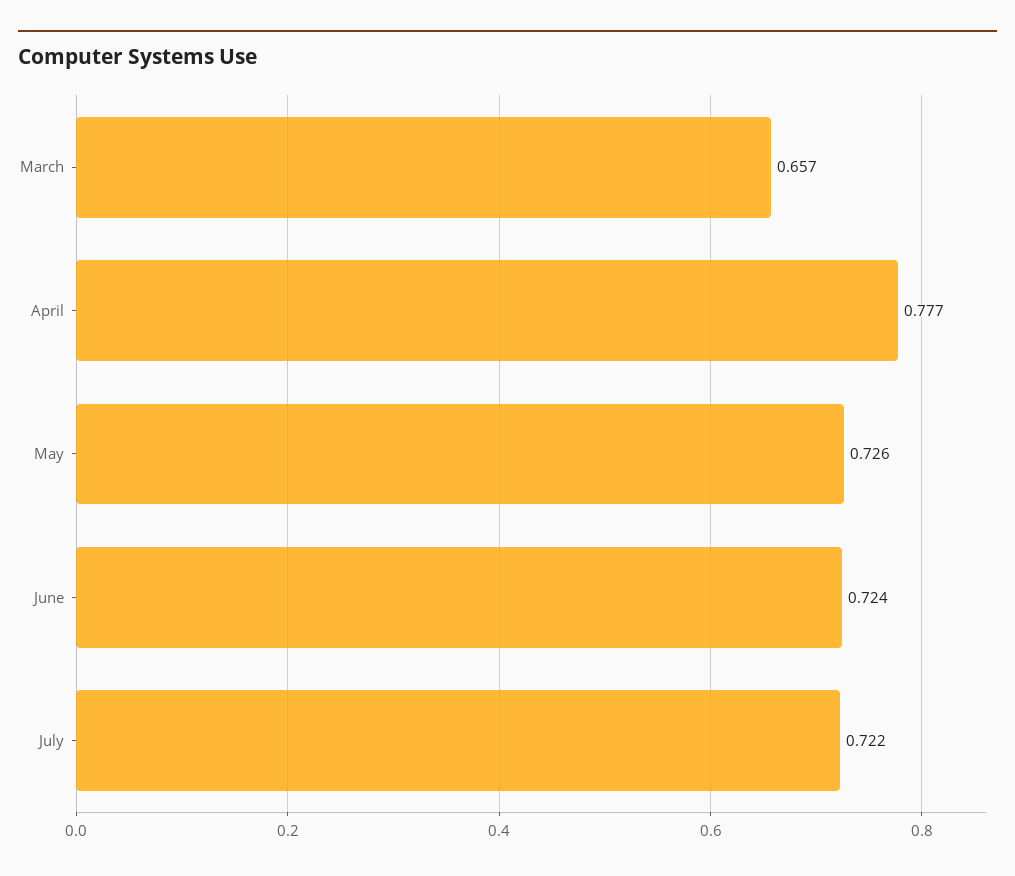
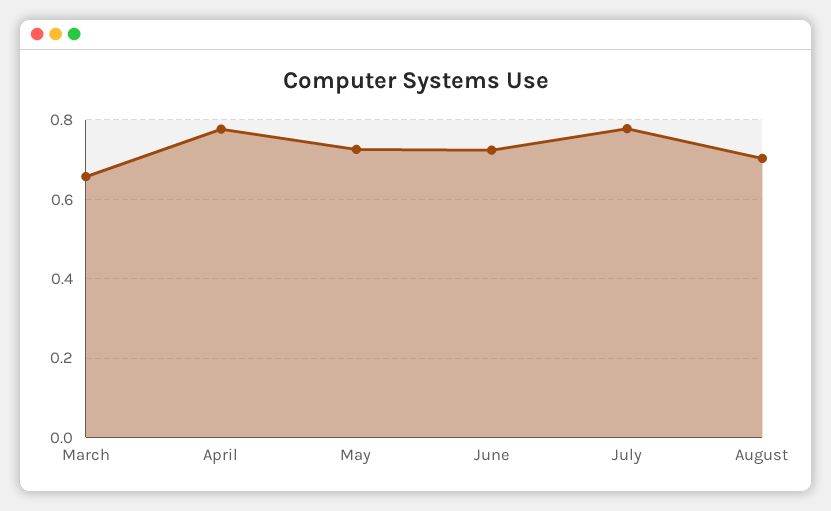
July: 0.722 -> 0.78
August: none -> 0.7

